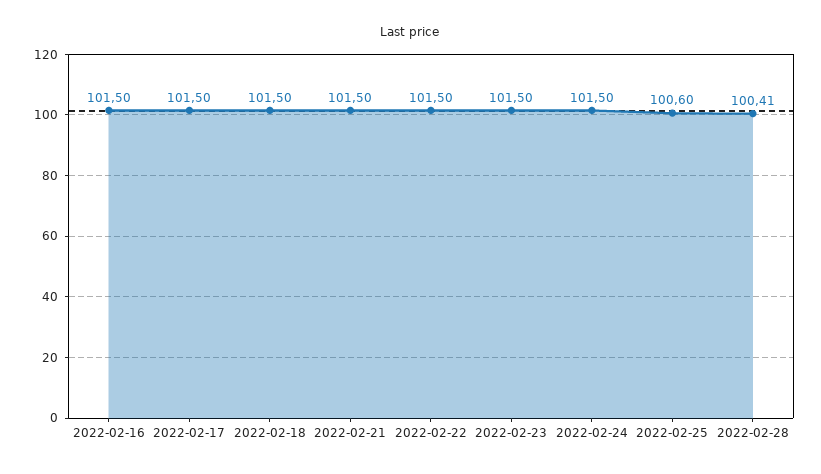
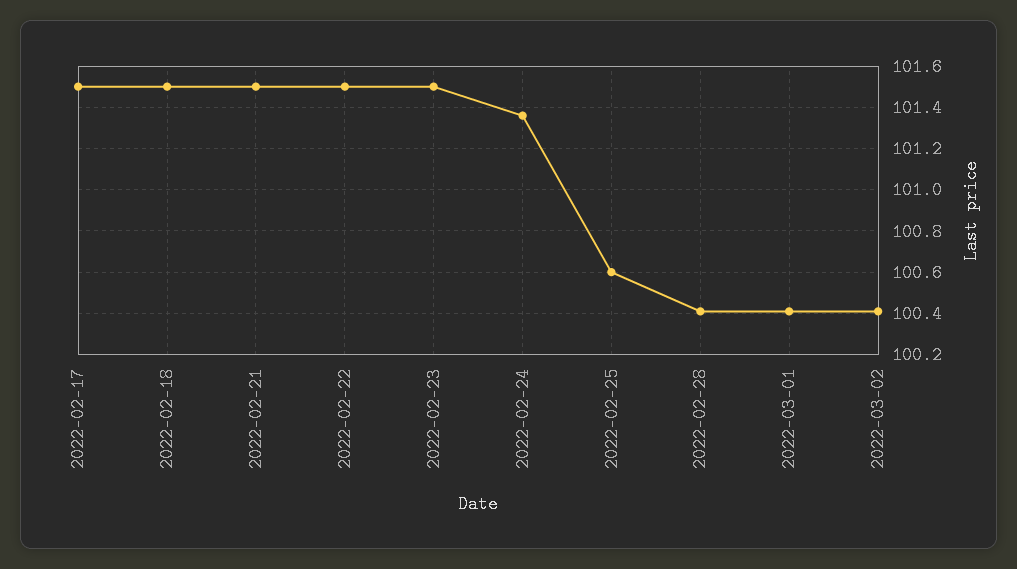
2022-02-16: 101.5 -> none
2022-02-24: 101.5 -> 101.35
2022-03-01: none -> 100.4
2022-03-02: none -> 100.4

